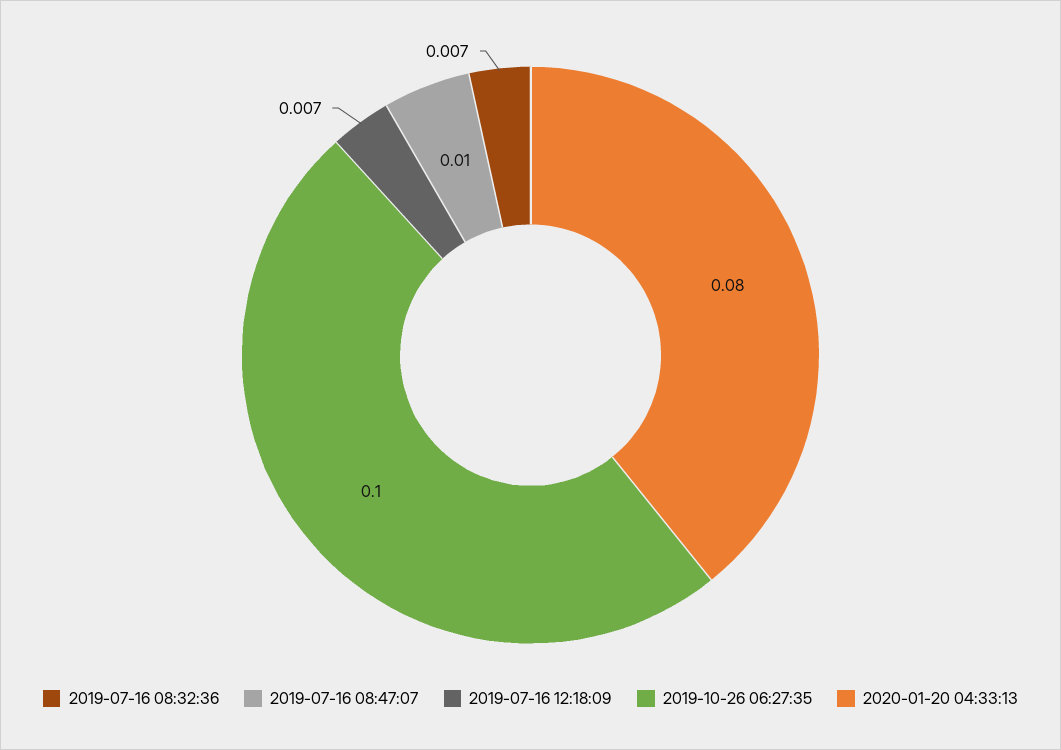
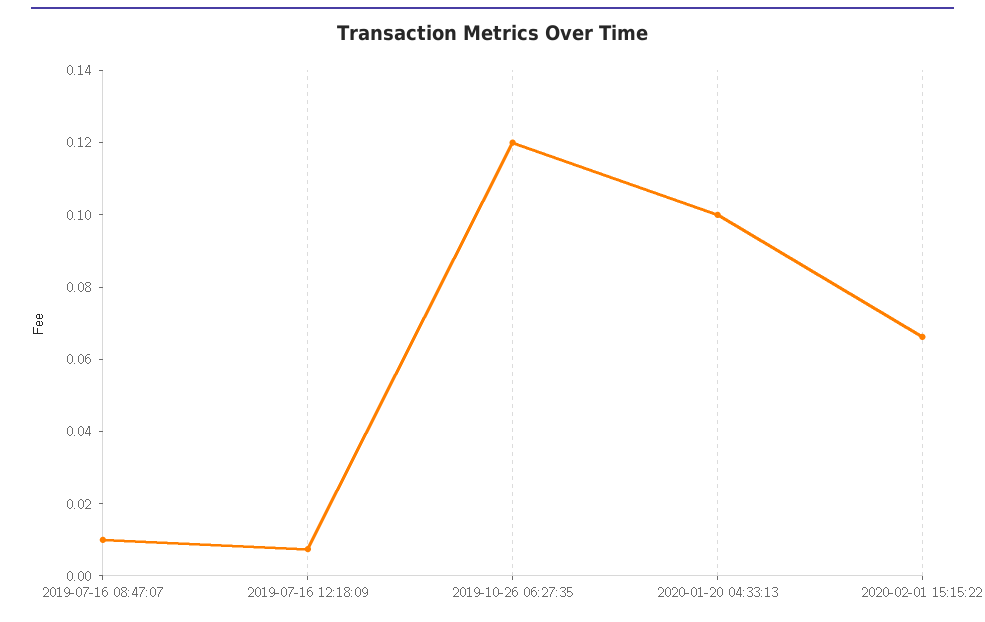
2019-07-16 08:32:36: 0.007 -> none
2019-10-26 06:27:35: 0.1 -> 0.12
2020-01-20 04:33:13: 0.08 -> 0.1
2020-02-01 15:15:22: none -> 0.065

